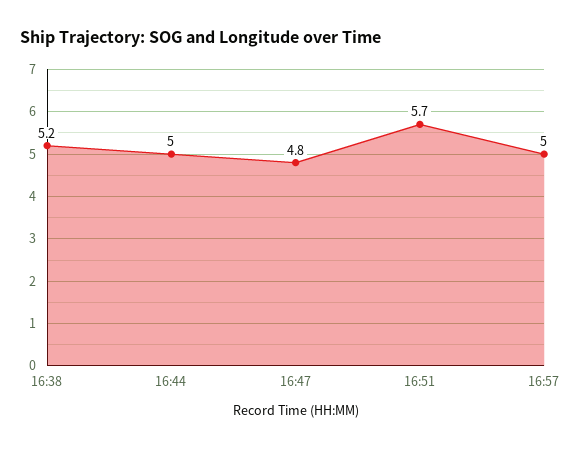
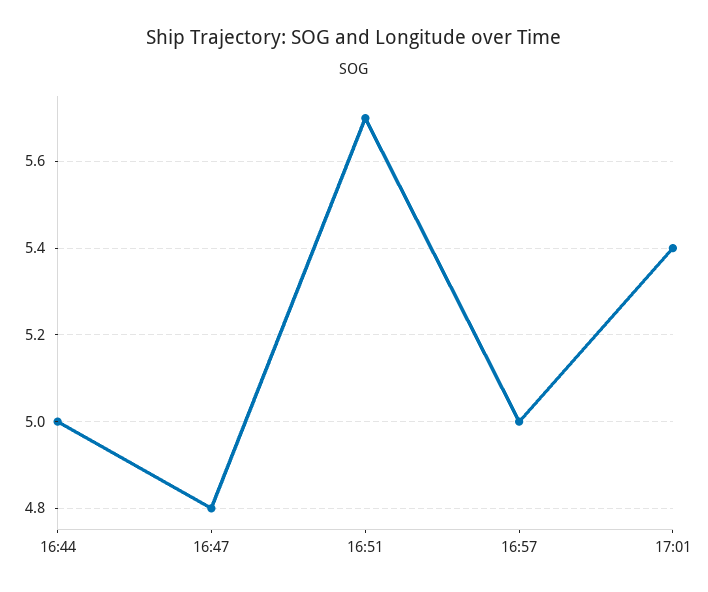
16:38: 5.2 -> none
17:01: none -> 5.4

